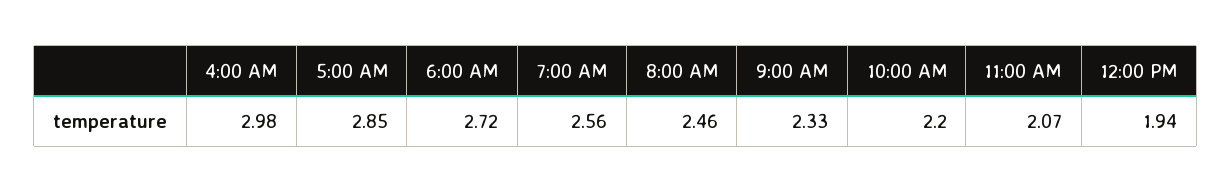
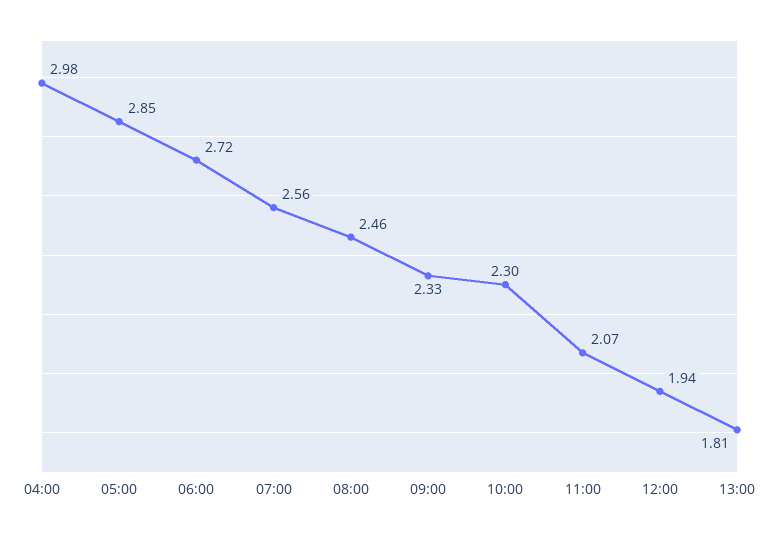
10:00 AM: 2.2 -> 2.3
13:00: none -> 1.81

